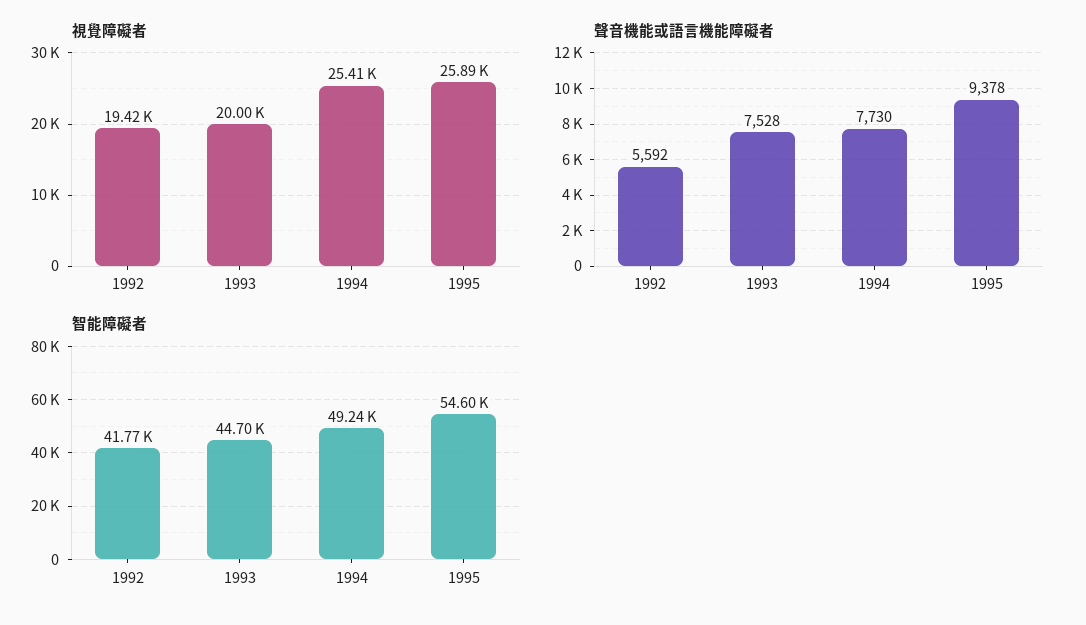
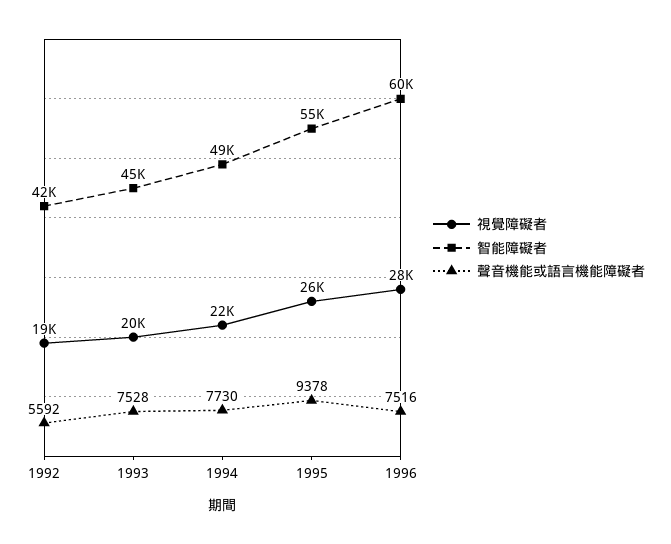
視覺障礙者, 1994: 25410 -> 22000
視覺障礙者, 1996: none -> 28000
智能障礙者, 1996: none -> 60000
聲音機能或語言機能障礙者, 1996: none -> 7516

